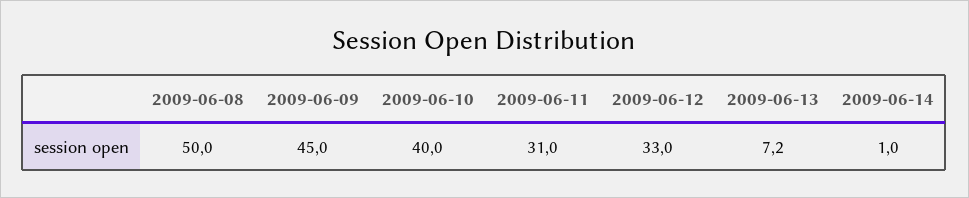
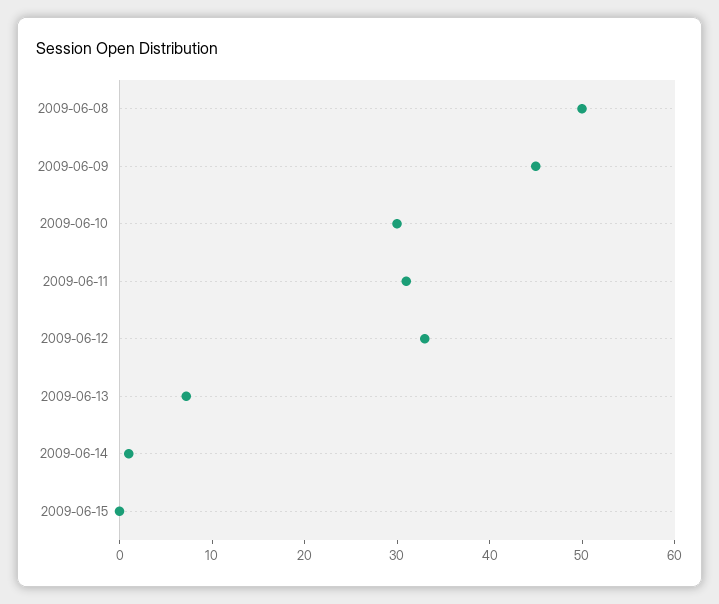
2009-06-10: 40 -> 30
2009-06-15: none -> 0

